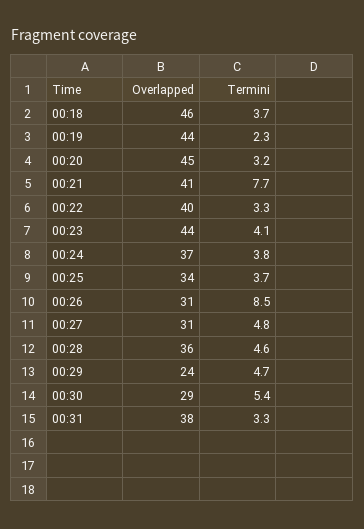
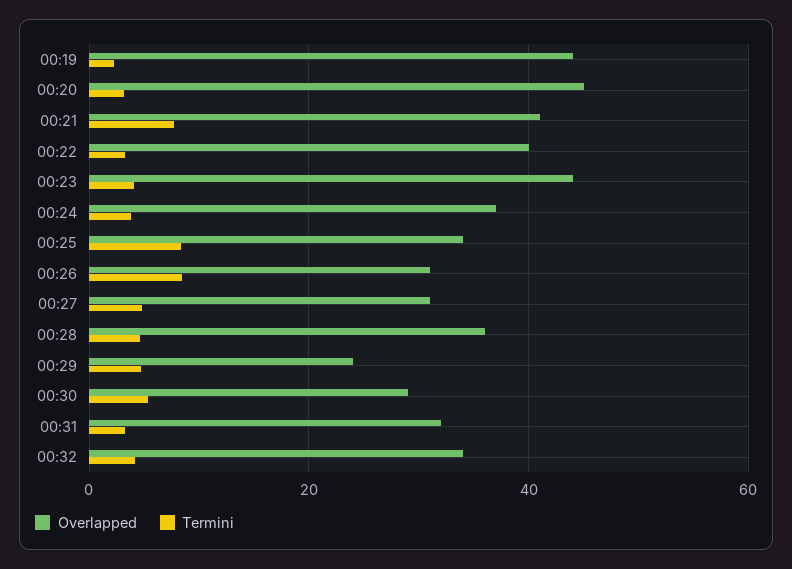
Overlapped, 00:18: 46 -> none
Termini, 00:18: 3.7 -> none
Termini, 00:25: 3.7 -> 8
Overlapped, 00:31: 38 -> 32
Overlapped, 00:32: none -> 34
Termini, 00:32: none -> 4

